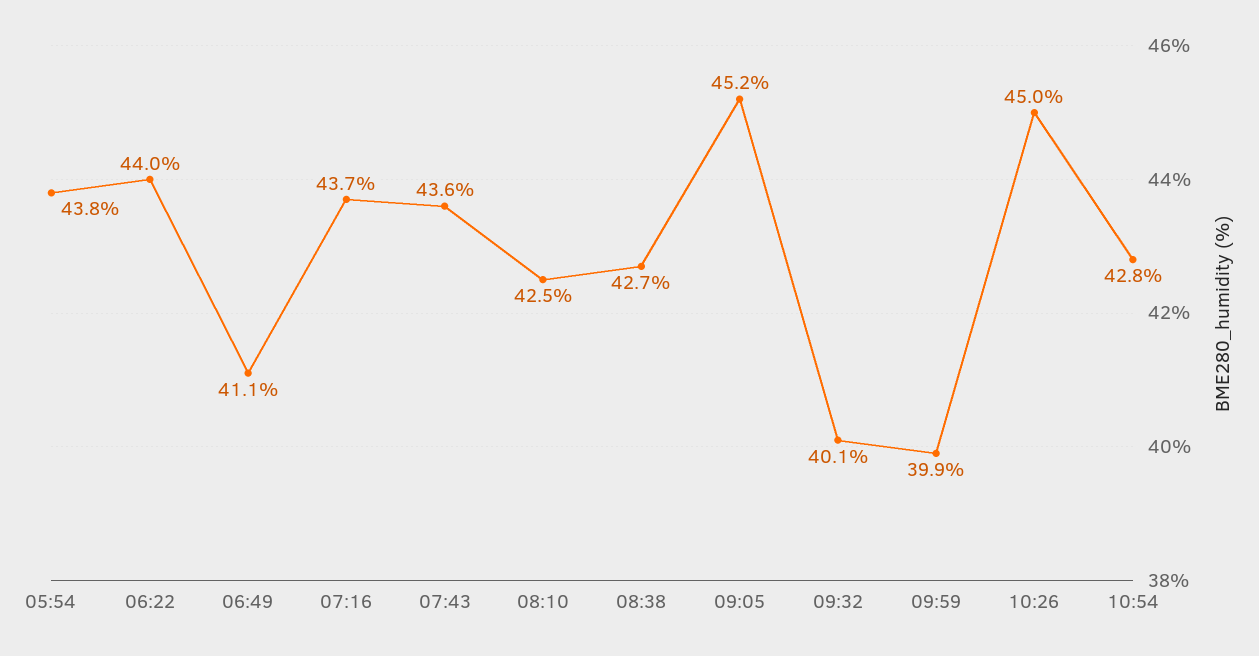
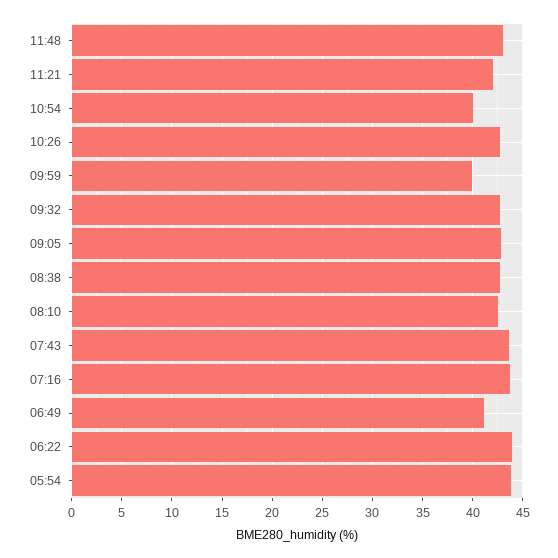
09:05: 45.2 -> 43
09:32: 40.1 -> 43
10:26: 45 -> 43
10:54: 42.8 -> 40
11:48: none -> 43
11:21: none -> 42

